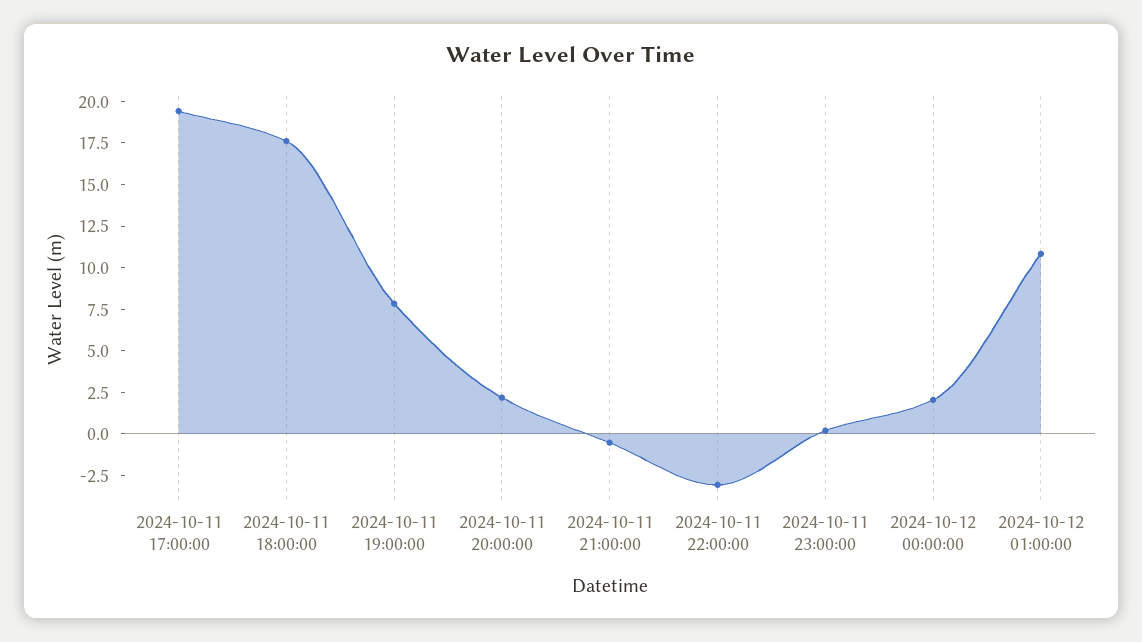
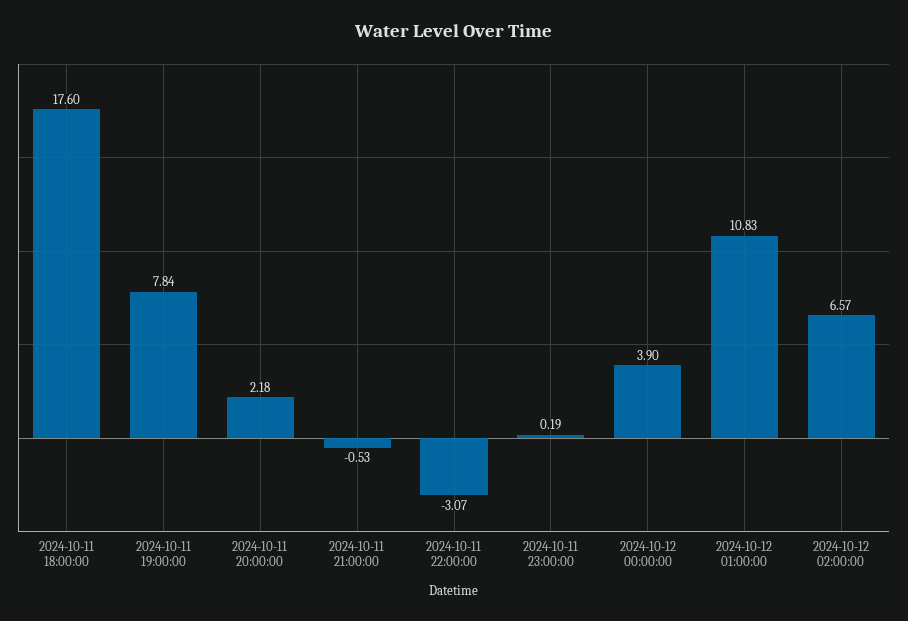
2024-10-11 17:00:00: 19.5 -> none
2024-10-12 00:00:00: 2 -> 3.9
2024-10-12 02:00:00: none -> 6.57

